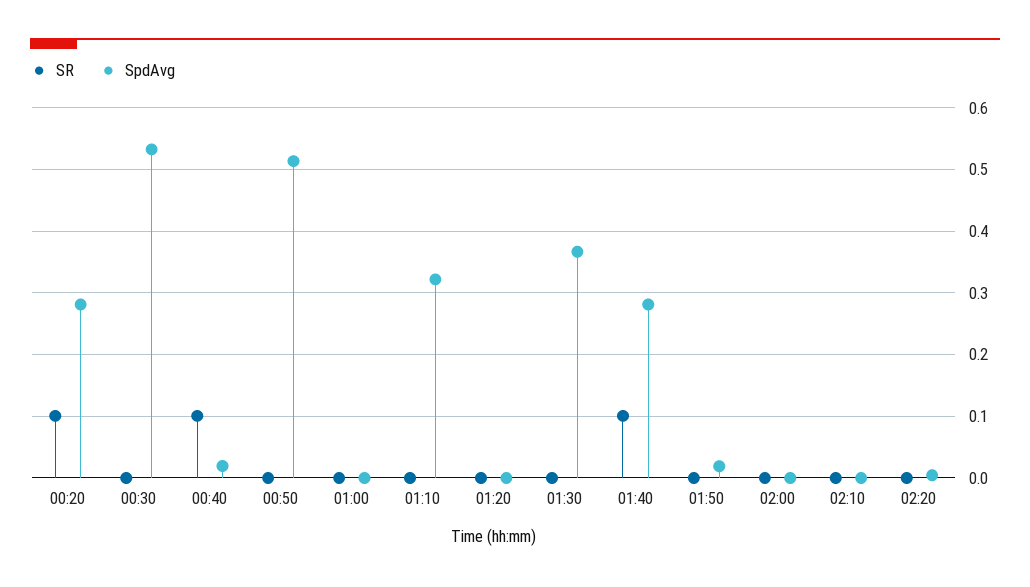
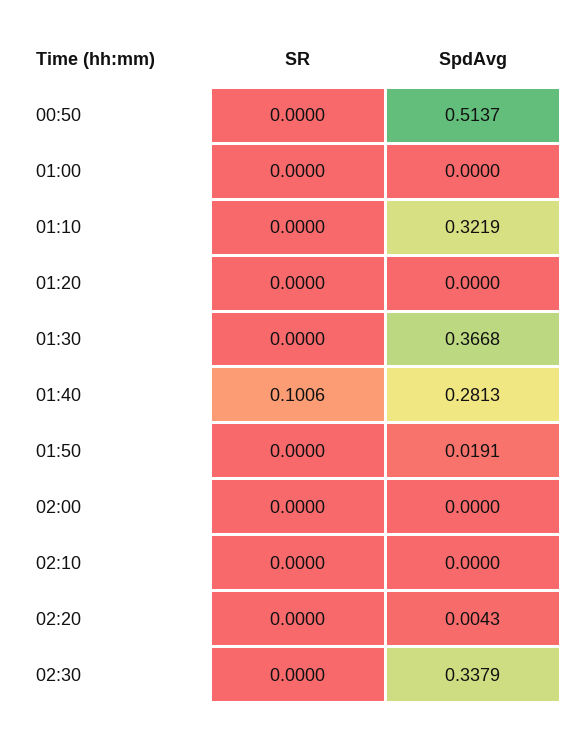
SR, 00:20: 0.1 -> none
SpdAvg, 00:20: 0.28 -> none
SR, 00:30: 0 -> none
SpdAvg, 00:30: 0.53 -> none
SR, 00:40: 0.1 -> none
SpdAvg, 00:40: 0.02 -> none
SR, 02:30: none -> 0
SpdAvg, 02:30: none -> 0.3379

